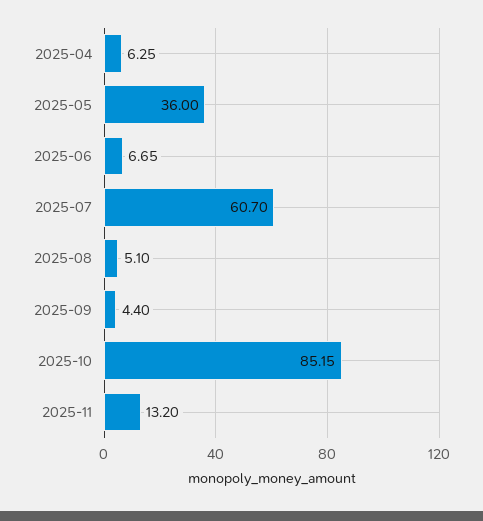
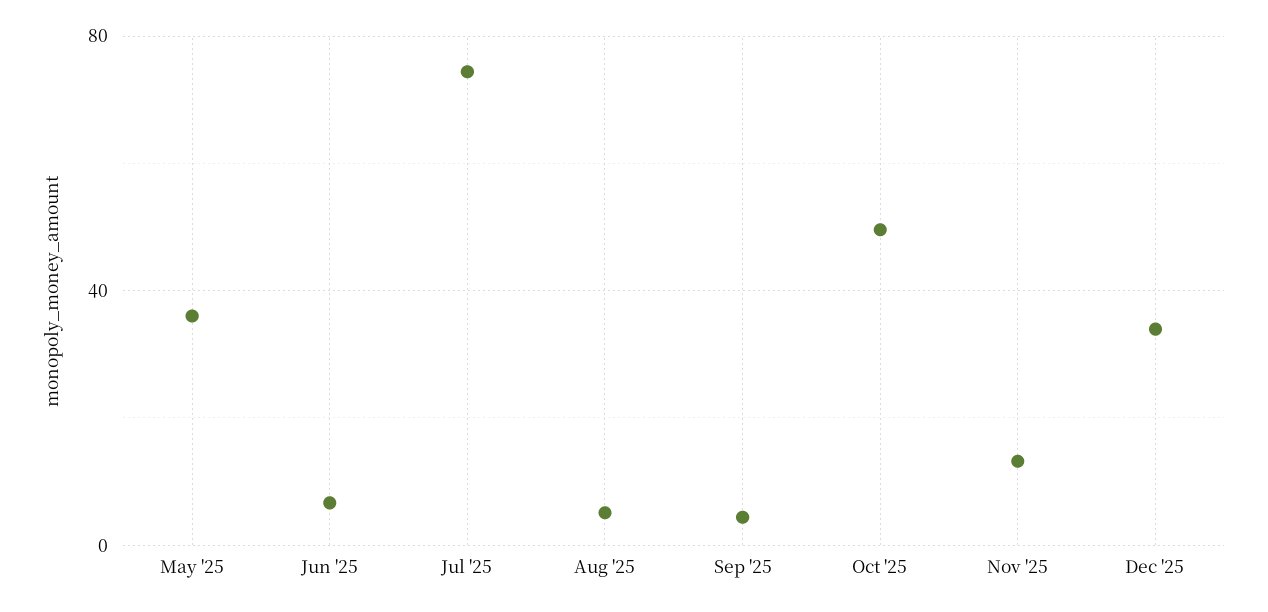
2025-04: 6.25 -> none
2025-07: 60.7 -> 75
2025-10: 85.15 -> 50
Dec '25: none -> 35

